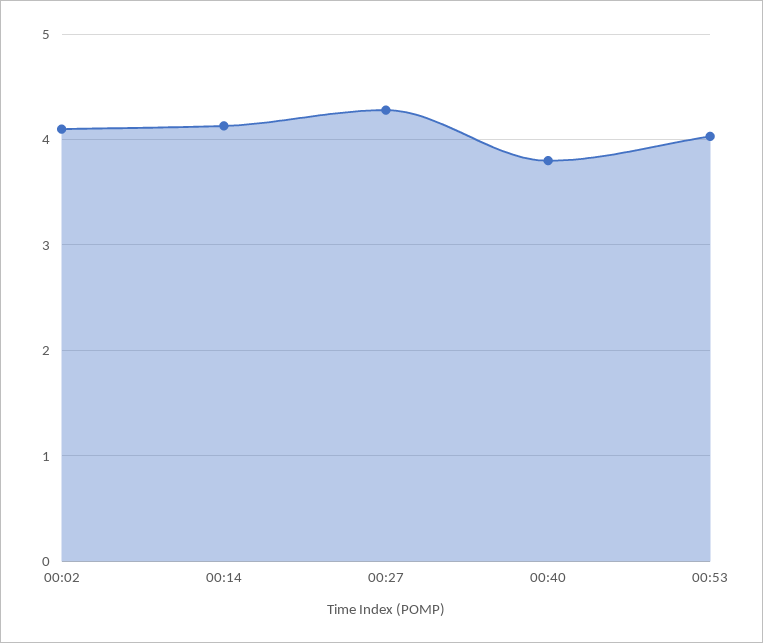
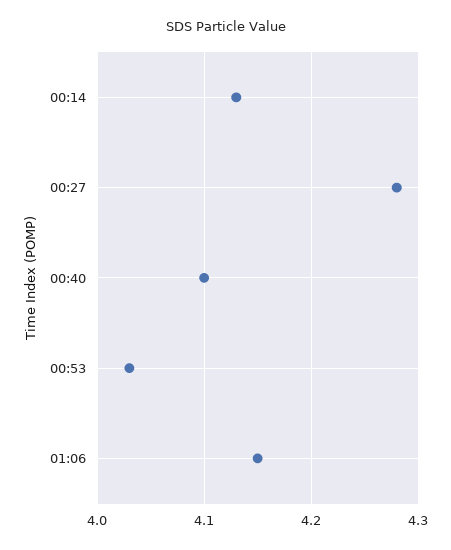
00:02: 4.1 -> none
00:40: 3.8 -> 4.1
01:06: none -> 4.15

